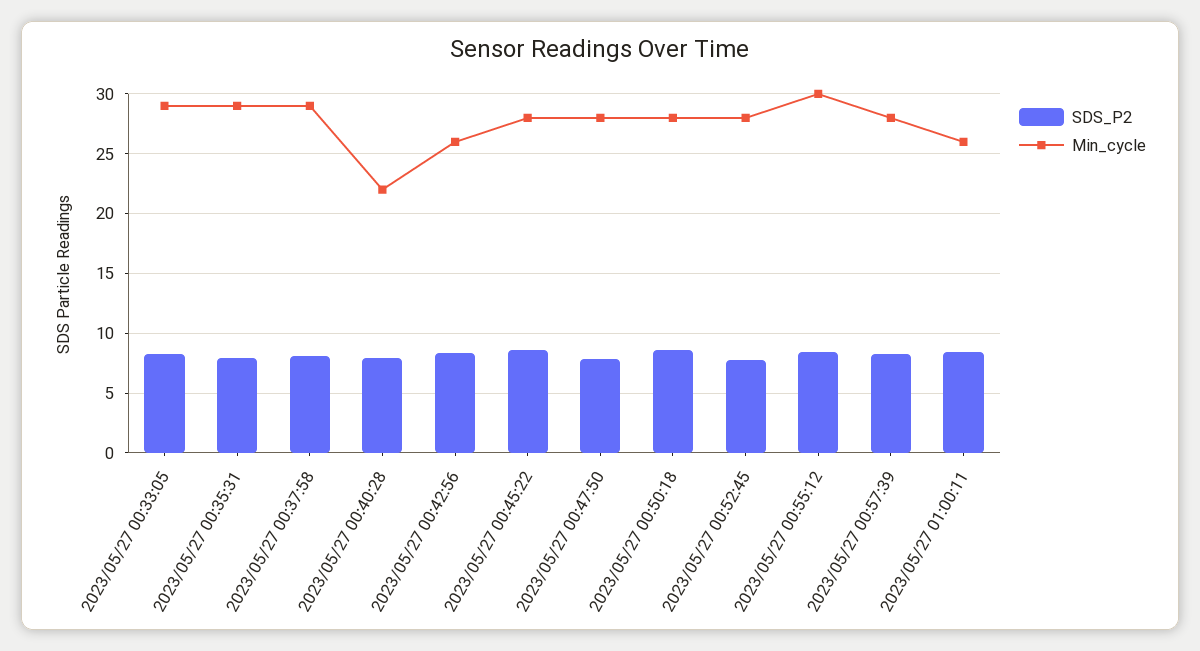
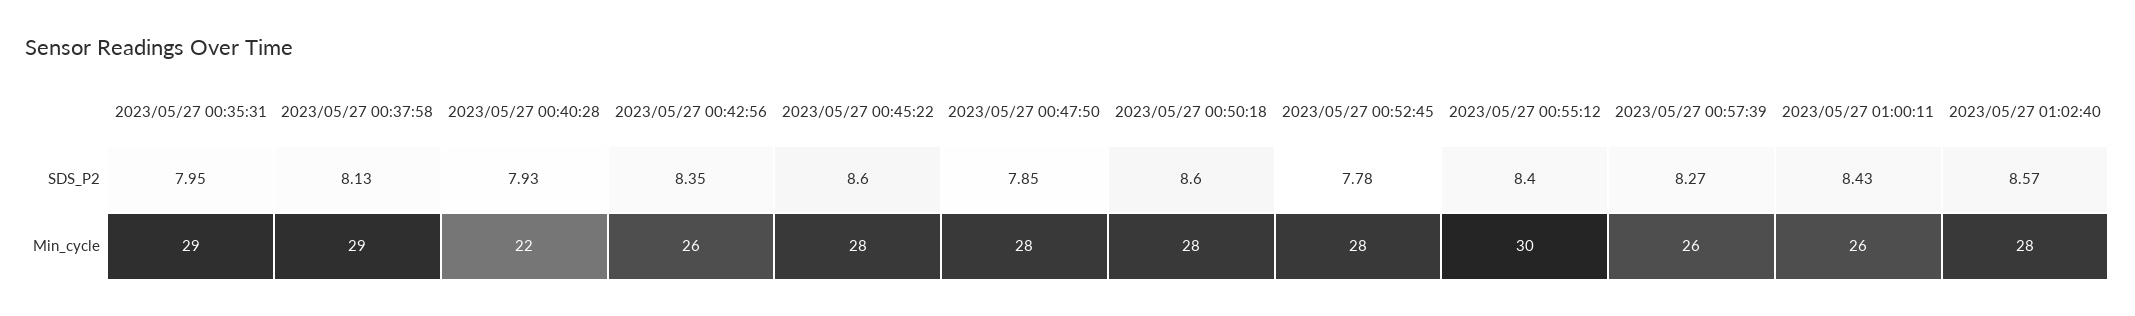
SDS_P2, 2023/05/27 00:33:05: 8 -> none
Min_cycle, 2023/05/27 00:33:05: 29 -> none
Min_cycle, 2023/05/27 00:57:39: 28 -> 26
SDS_P2, 2023/05/27 01:02:40: none -> 8.57
Min_cycle, 2023/05/27 01:02:40: none -> 28

